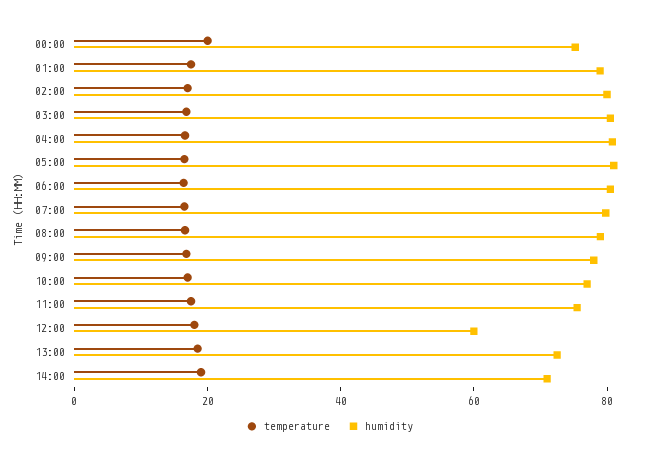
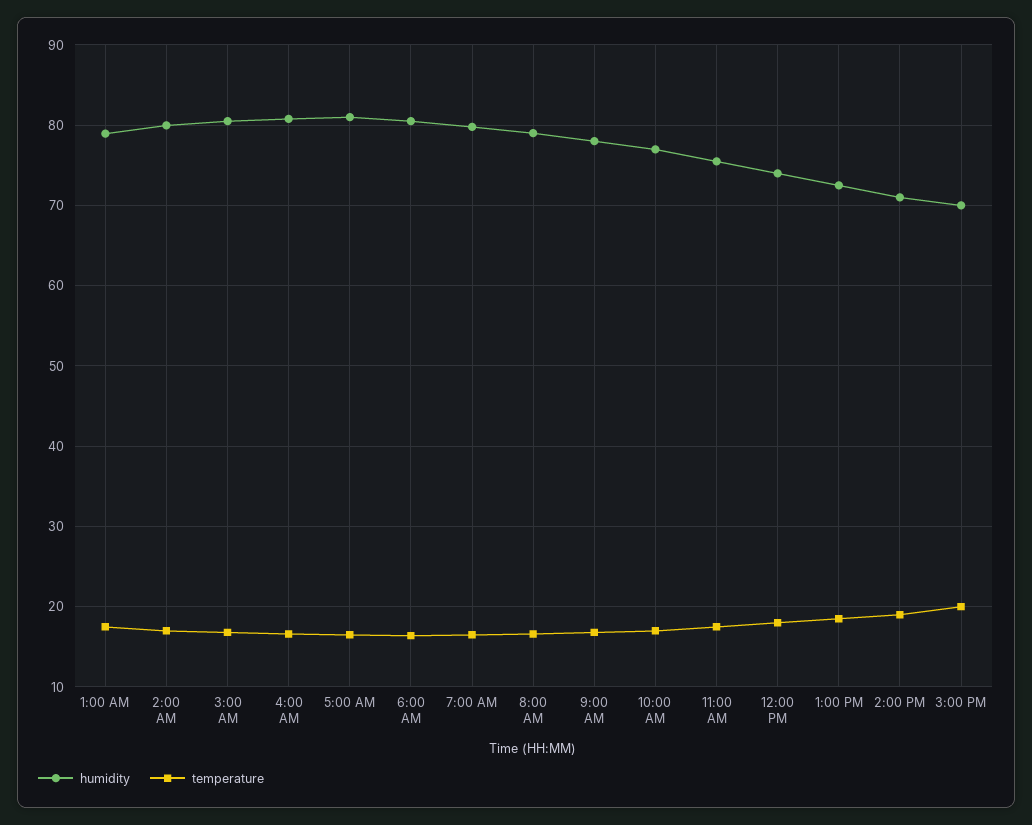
temperature, 00:00: 20 -> none
humidity, 00:00: 75 -> none
humidity, 12:00: 60 -> 74
humidity, 3:00 PM: none -> 70
temperature, 3:00 PM: none -> 20

